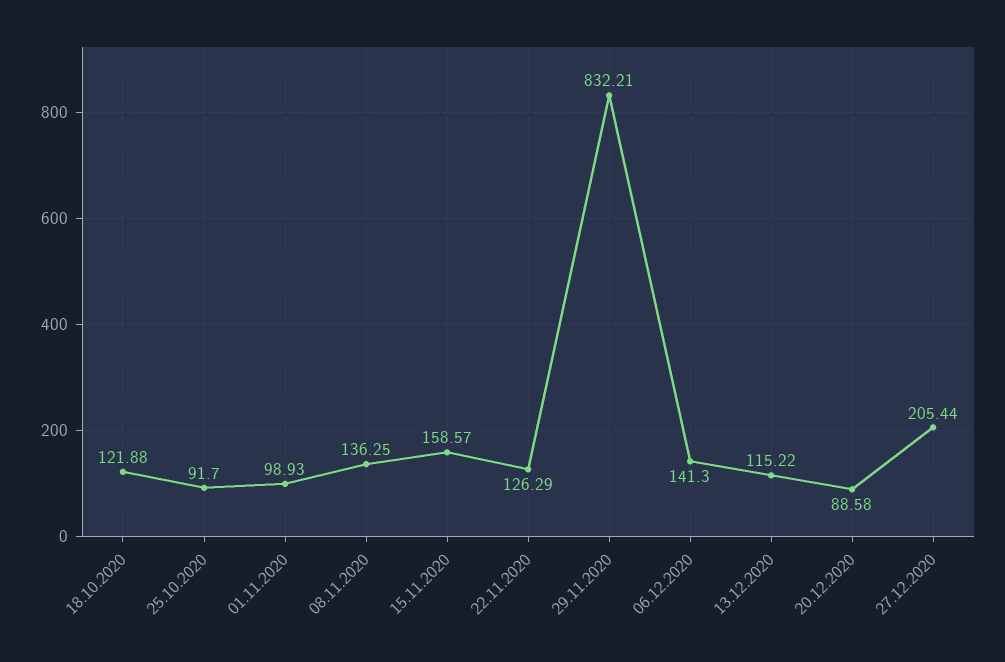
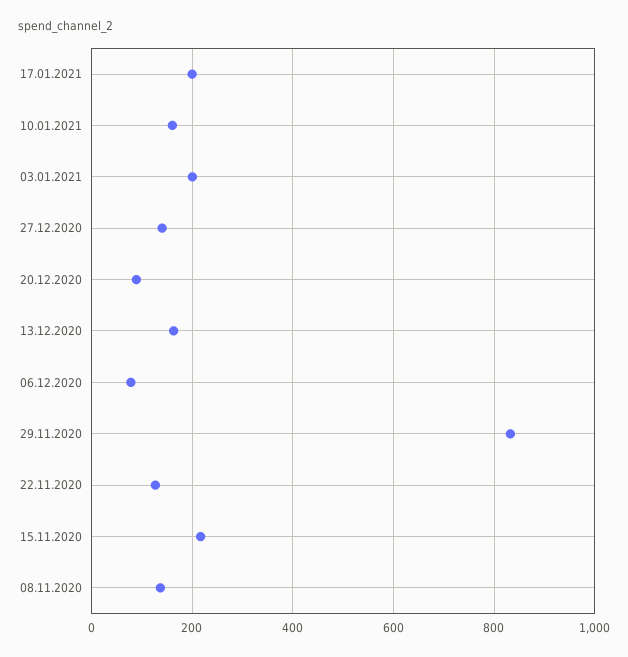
18.10.2020: 121.88 -> none
25.10.2020: 91.7 -> none
01.11.2020: 98.93 -> none
15.11.2020: 158.57 -> 220
06.12.2020: 141.3 -> 80
13.12.2020: 115.22 -> 160
27.12.2020: 205.44 -> 140
17.01.2021: none -> 200
10.01.2021: none -> 160
03.01.2021: none -> 200

